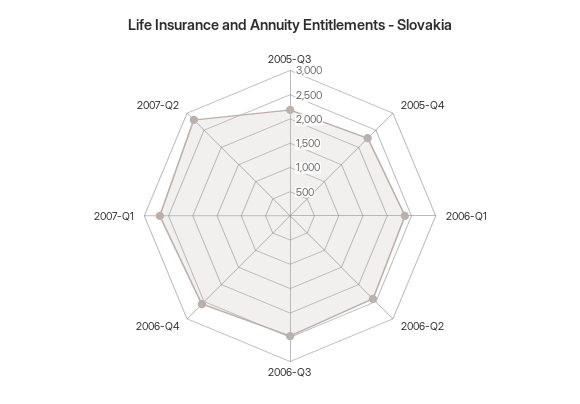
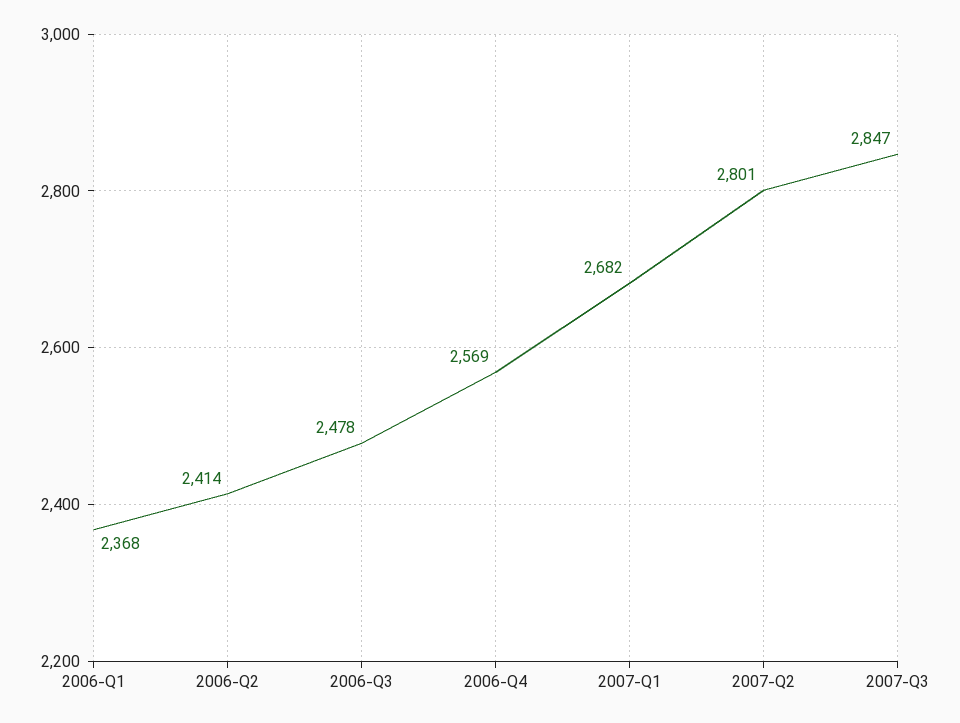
2005-Q3: 2250 -> none
2005-Q4: 2250 -> none
2007-Q3: none -> 2847

